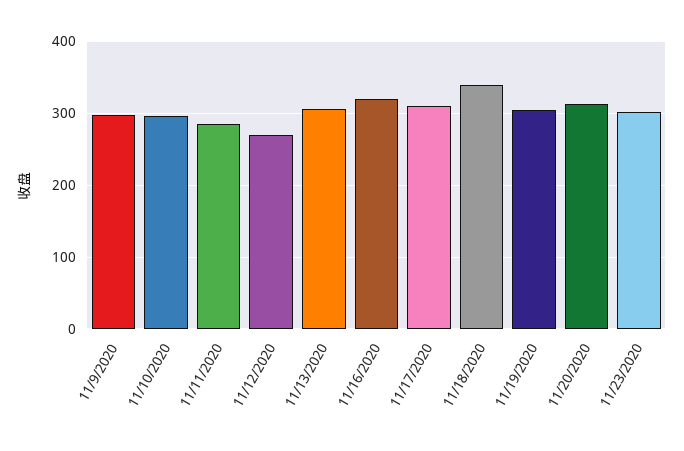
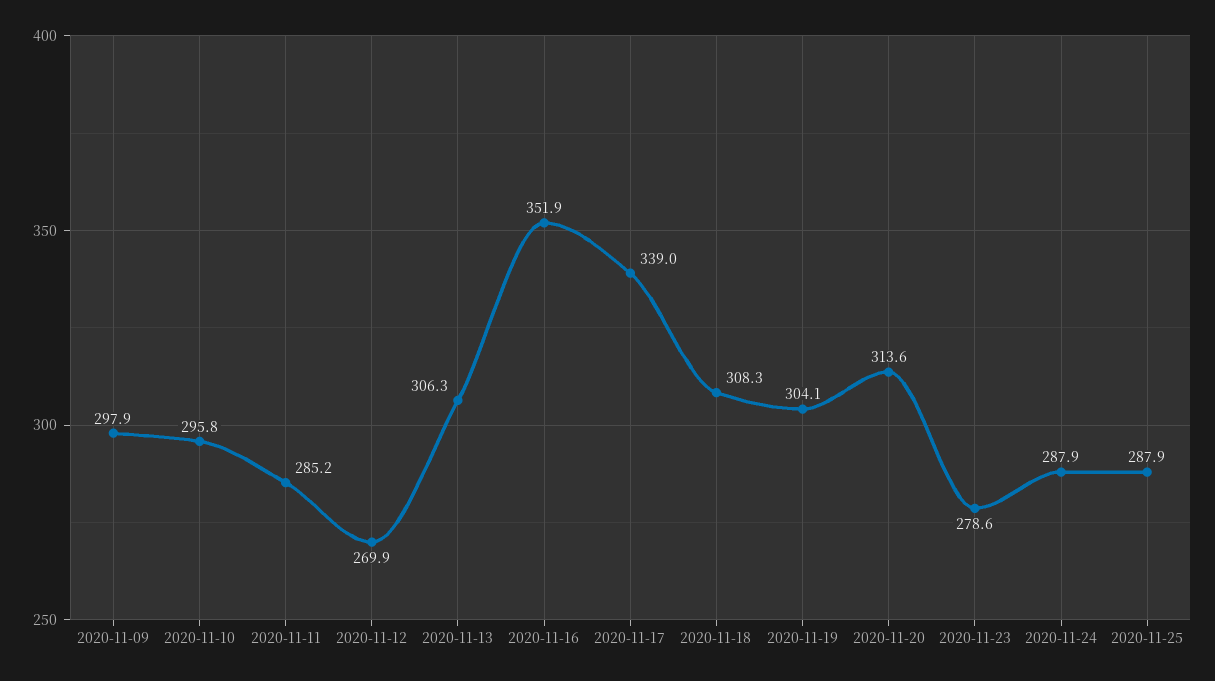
11/16/2020: 320 -> 351.9
11/17/2020: 310 -> 339
11/18/2020: 340 -> 308.3
11/23/2020: 300 -> 278.6
2020-11-24: none -> 287.9
2020-11-25: none -> 287.9

